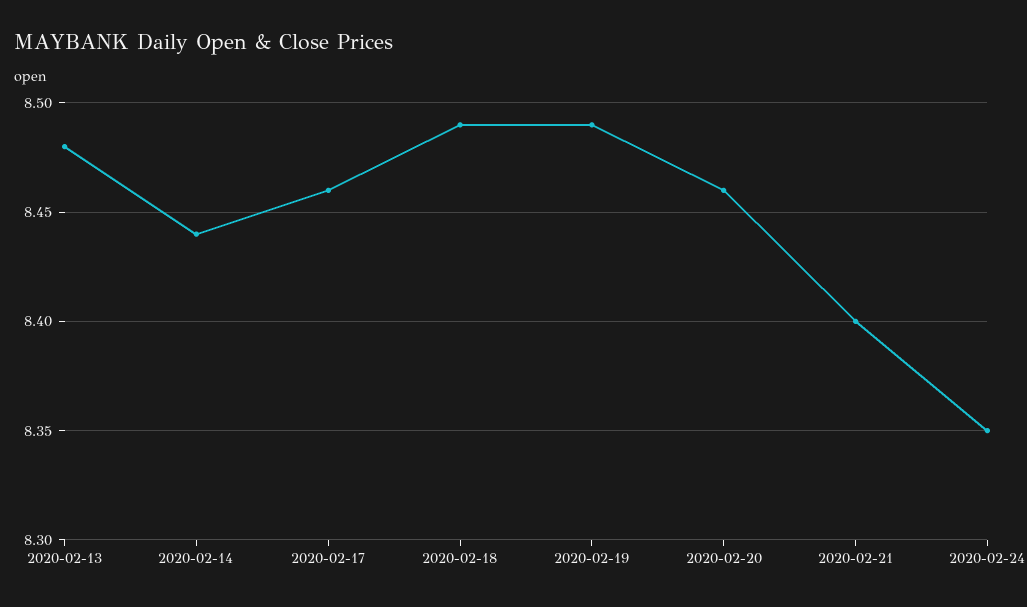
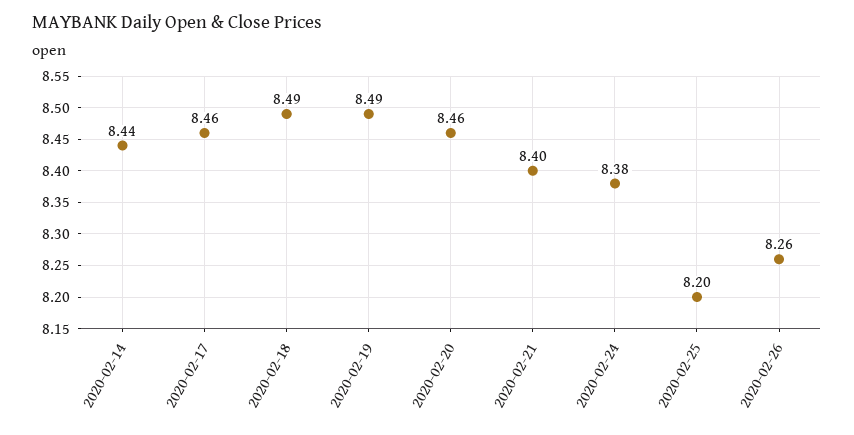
2020-02-13: 8.48 -> none
2020-02-24: 8.35 -> 8.38
2020-02-25: none -> 8.2
2020-02-26: none -> 8.26

